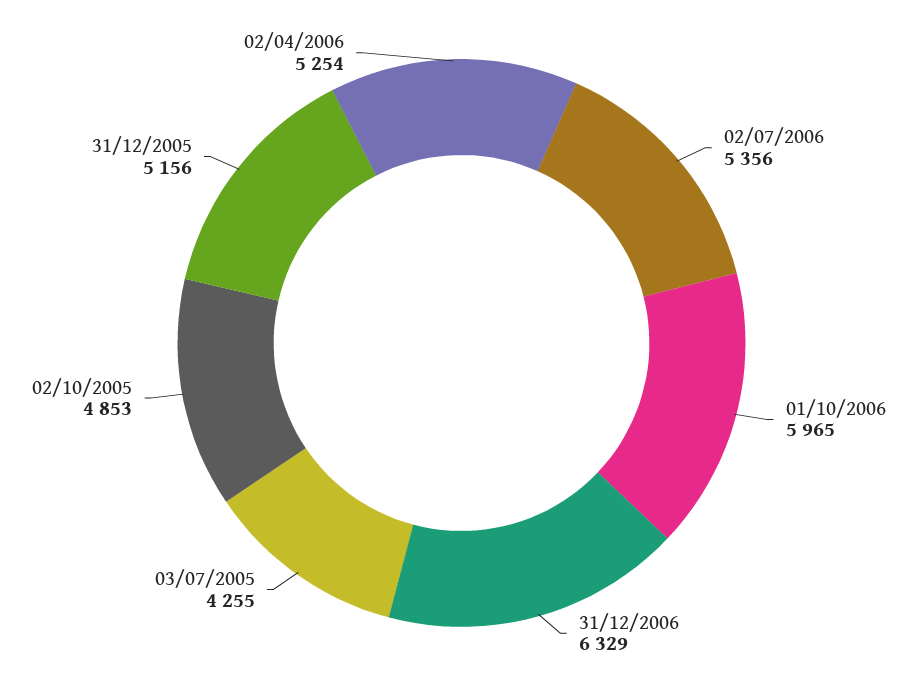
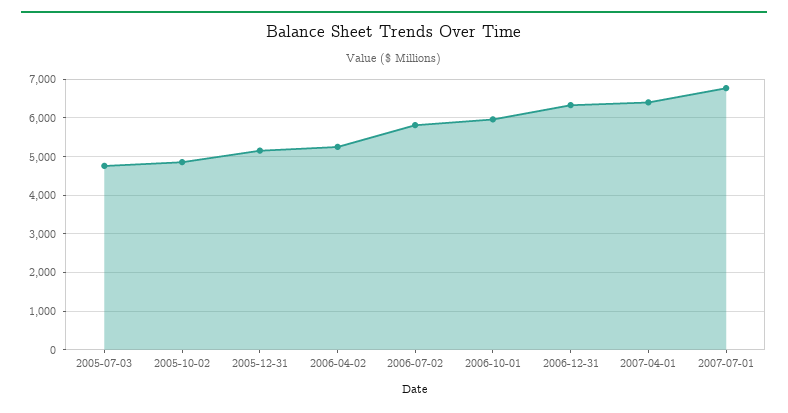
02/07/2006: 5356 -> 5800
03/07/2005: 4255 -> 4800
2007-04-01: none -> 6400
2007-07-01: none -> 6800

